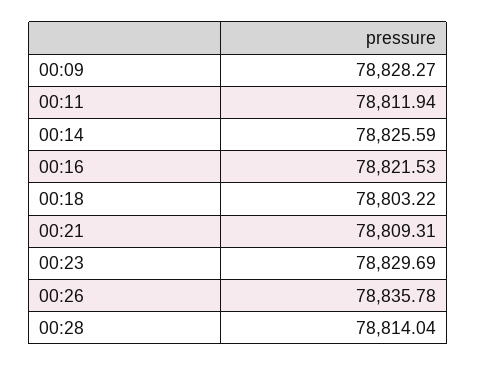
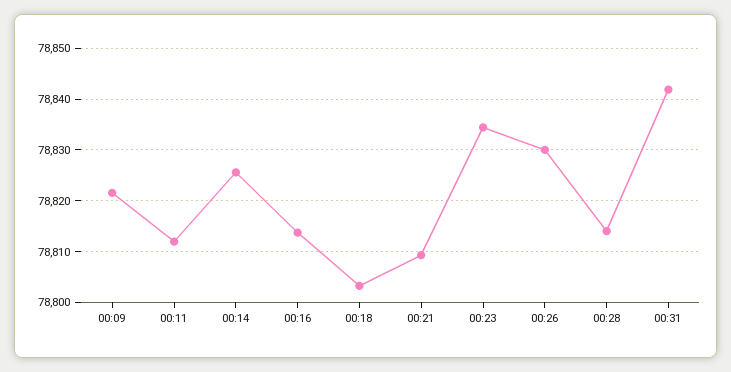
00:09: 78828.27 -> 78822
00:16: 78821.53 -> 78814
00:23: 78829.69 -> 78834
00:26: 78835.78 -> 78830
00:31: none -> 78842

